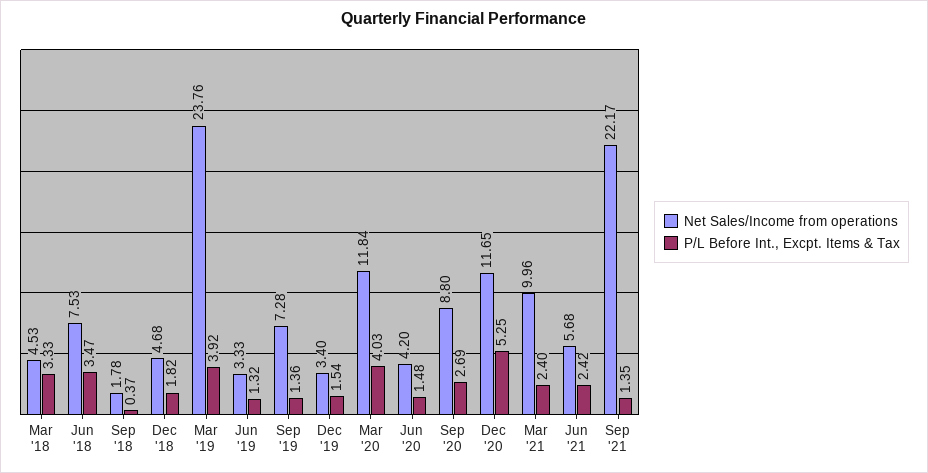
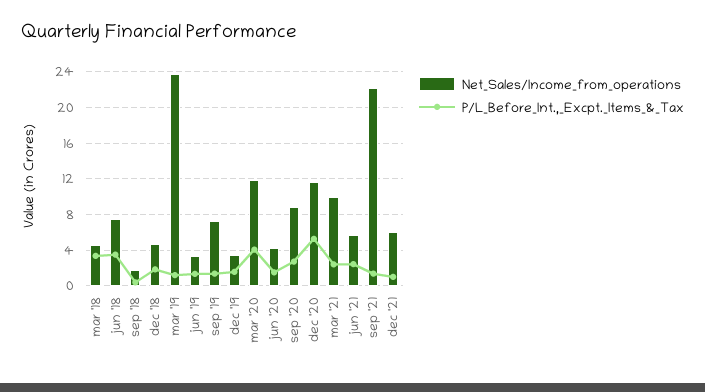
P/L Before Int., Excpt. Items & Tax, Mar '19: 3.92 -> 1
Net Sales/Income from operations, dec '21: none -> 6
P/L Before Int., Excpt. Items & Tax, dec '21: none -> 1

